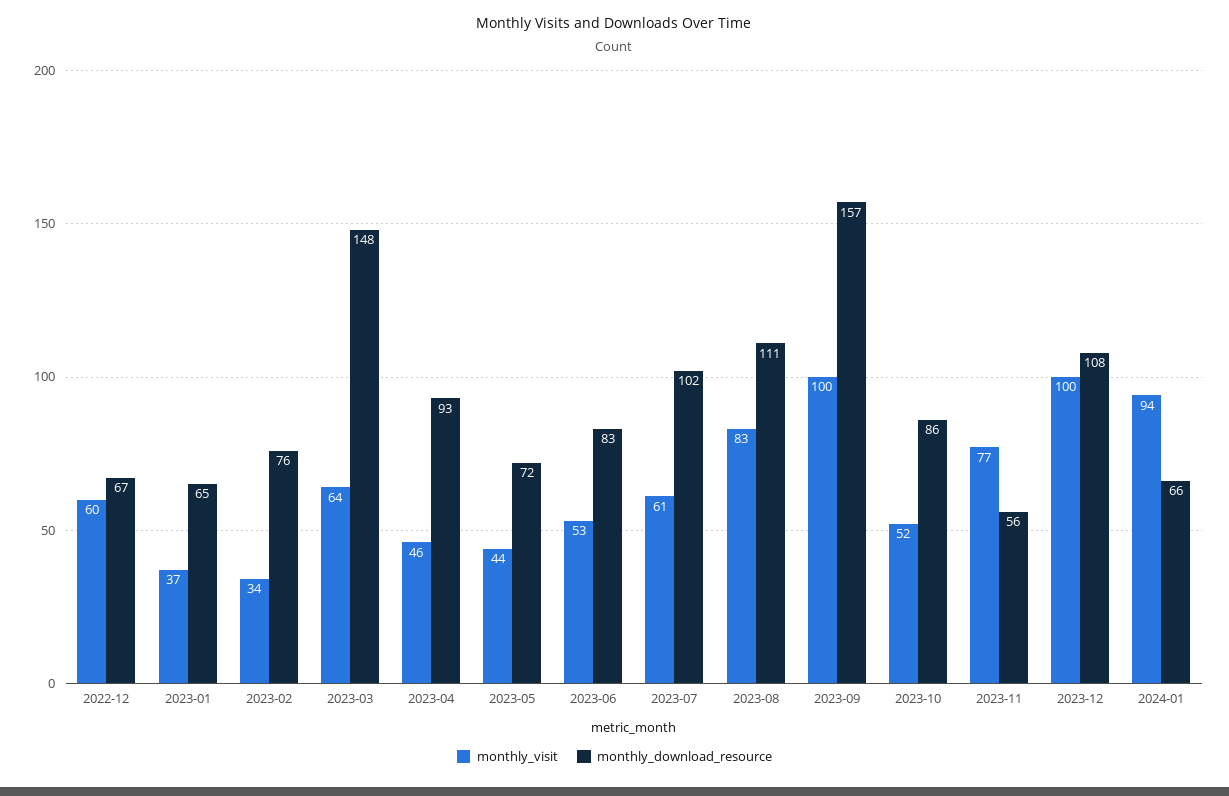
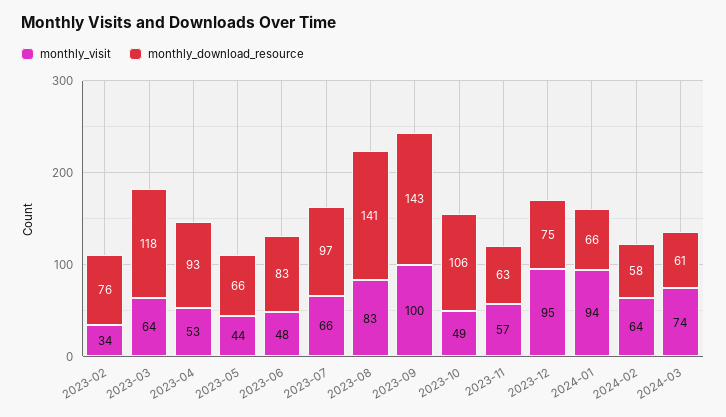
monthly_visit, 2022-12: 60 -> none
monthly_download_resource, 2022-12: 67 -> none
monthly_visit, 2023-01: 37 -> none
monthly_download_resource, 2023-01: 65 -> none
monthly_download_resource, 2023-03: 148 -> 118
monthly_visit, 2023-04: 46 -> 53
monthly_download_resource, 2023-05: 72 -> 66
monthly_visit, 2023-06: 53 -> 48
monthly_visit, 2023-07: 61 -> 66
monthly_download_resource, 2023-07: 102 -> 97
monthly_download_resource, 2023-08: 111 -> 141
monthly_download_resource, 2023-09: 157 -> 143
monthly_visit, 2023-10: 52 -> 49
monthly_download_resource, 2023-10: 86 -> 106
monthly_visit, 2023-11: 77 -> 57
monthly_download_resource, 2023-11: 56 -> 63
monthly_visit, 2023-12: 100 -> 95
monthly_download_resource, 2023-12: 108 -> 75
monthly_visit, 2024-02: none -> 64
monthly_download_resource, 2024-02: none -> 58
monthly_visit, 2024-03: none -> 74
monthly_download_resource, 2024-03: none -> 61

